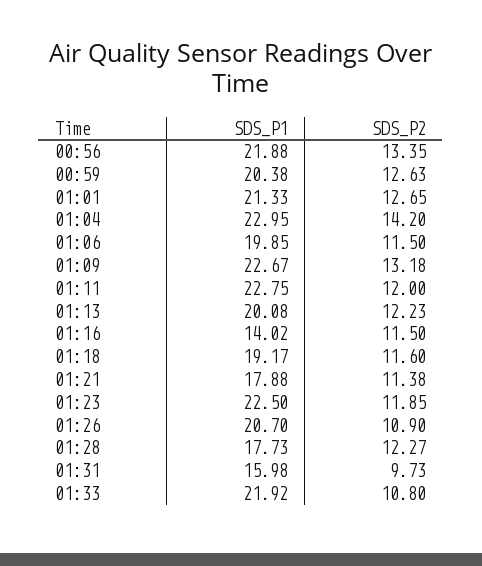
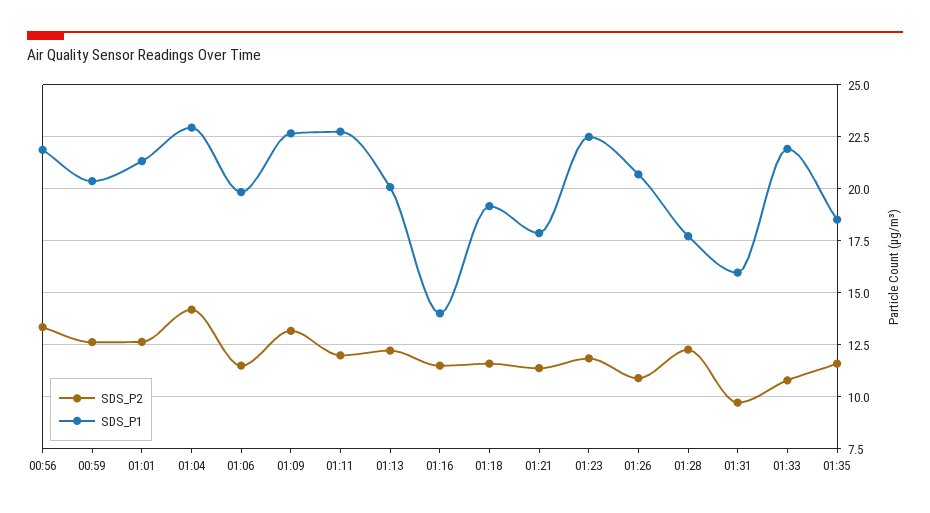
SDS_P2, 01:35: none -> 11.5
SDS_P1, 01:35: none -> 18.5

